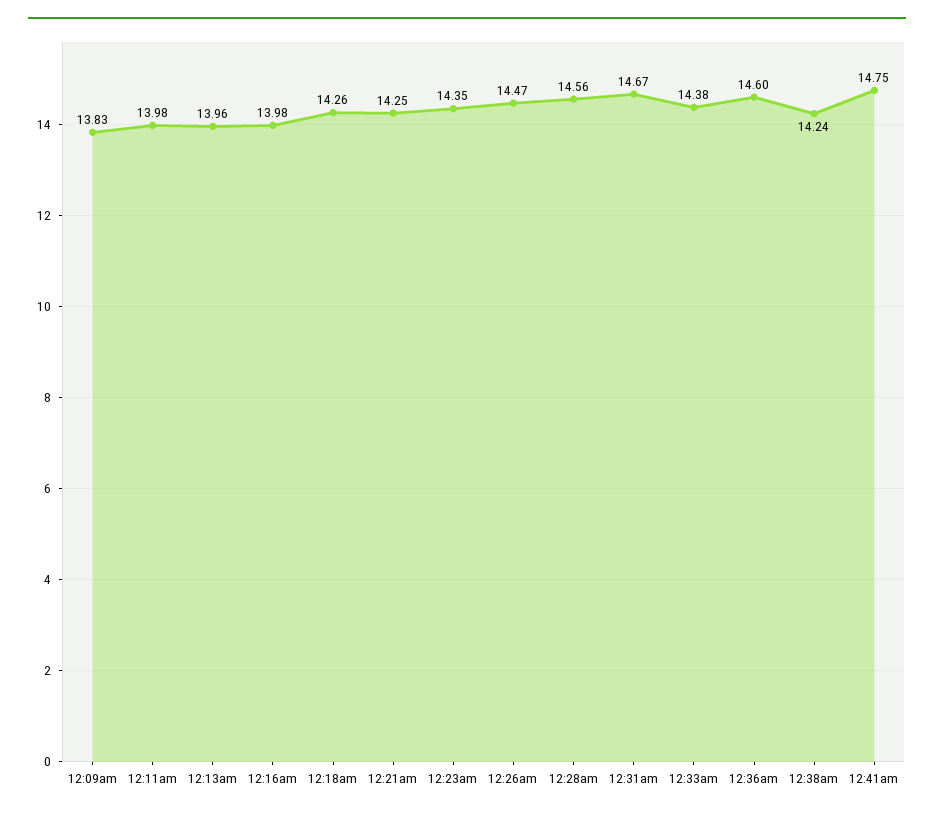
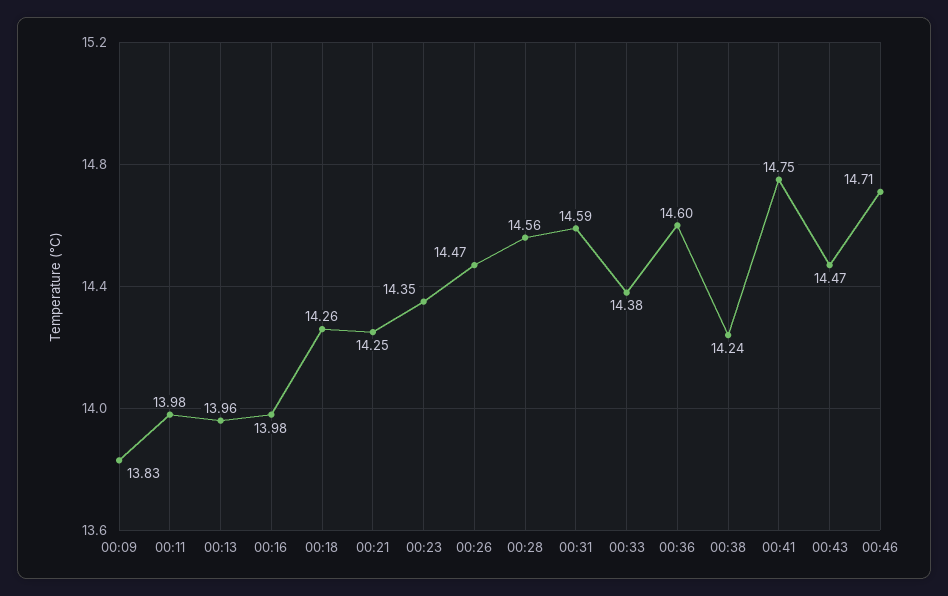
12:31am: 14.67 -> 14.59
00:43: none -> 14.47
00:46: none -> 14.71

